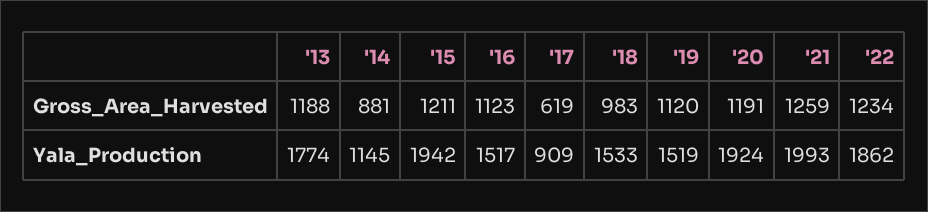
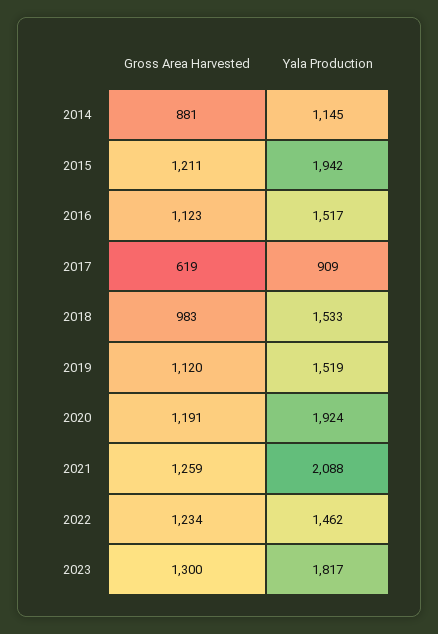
'13, Gross_Area_Harvested: 1188 -> none
'13, Yala_Production: 1774 -> none
'21, Yala_Production: 1993 -> 2088
'22, Yala_Production: 1862 -> 1462
2023, Gross_Area_Harvested: none -> 1300
2023, Yala_Production: none -> 1817

